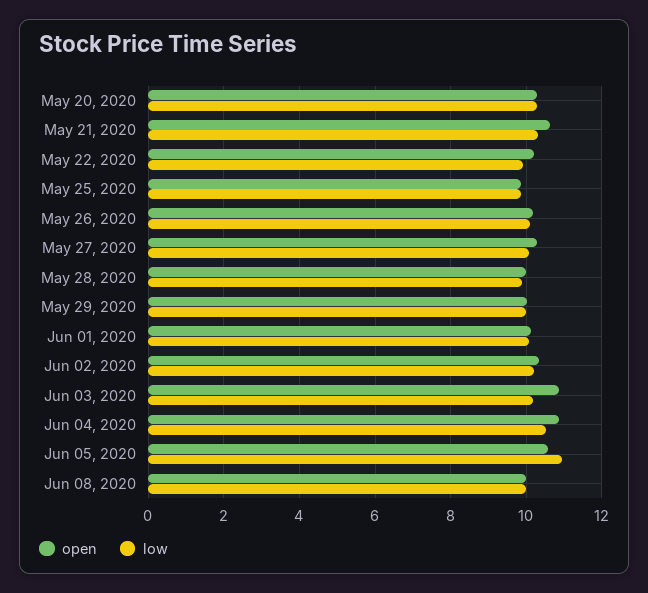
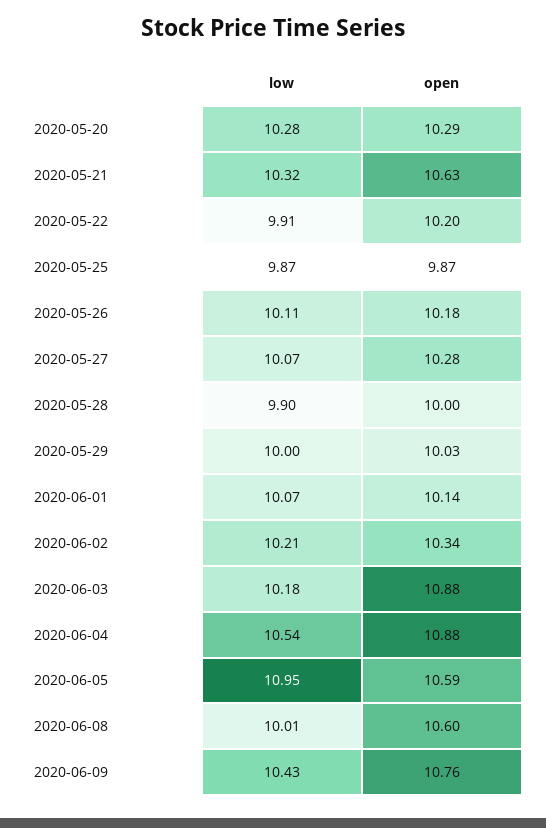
open, Jun 08, 2020: 10 -> 10.6
low, 2020-06-09: none -> 10.43
open, 2020-06-09: none -> 10.76

